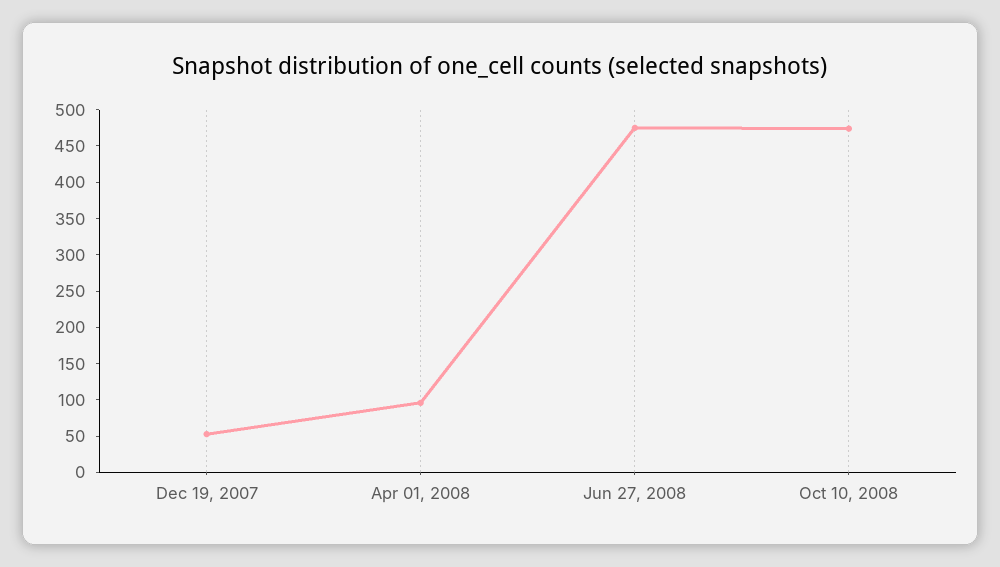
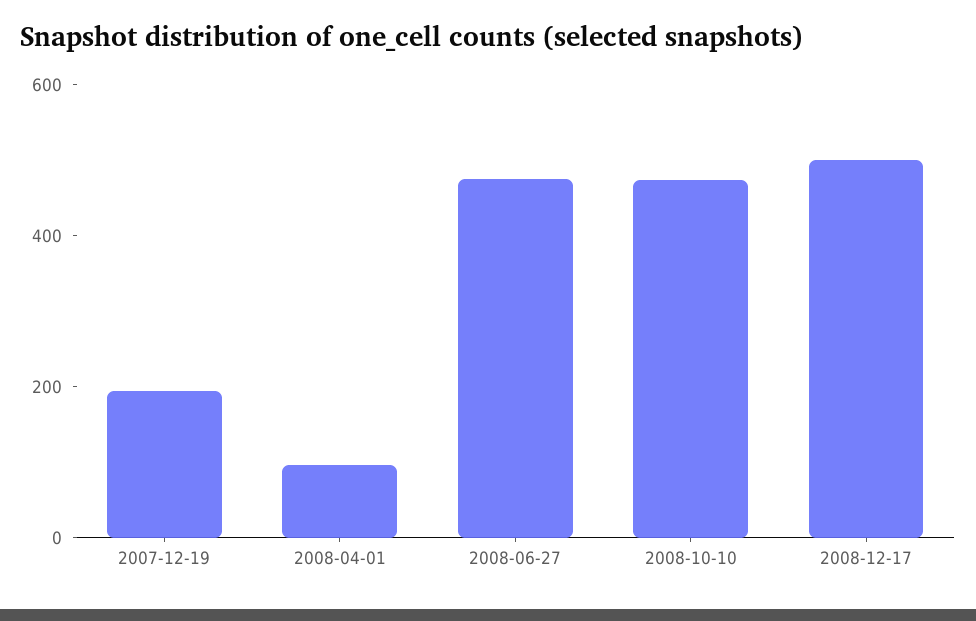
Dec 19, 2007: 50 -> 200
2008-12-17: none -> 500

